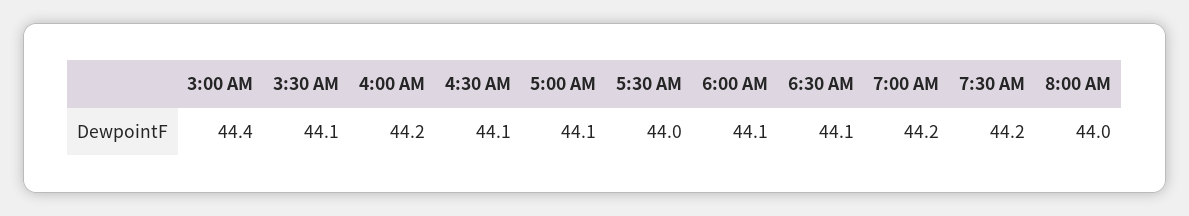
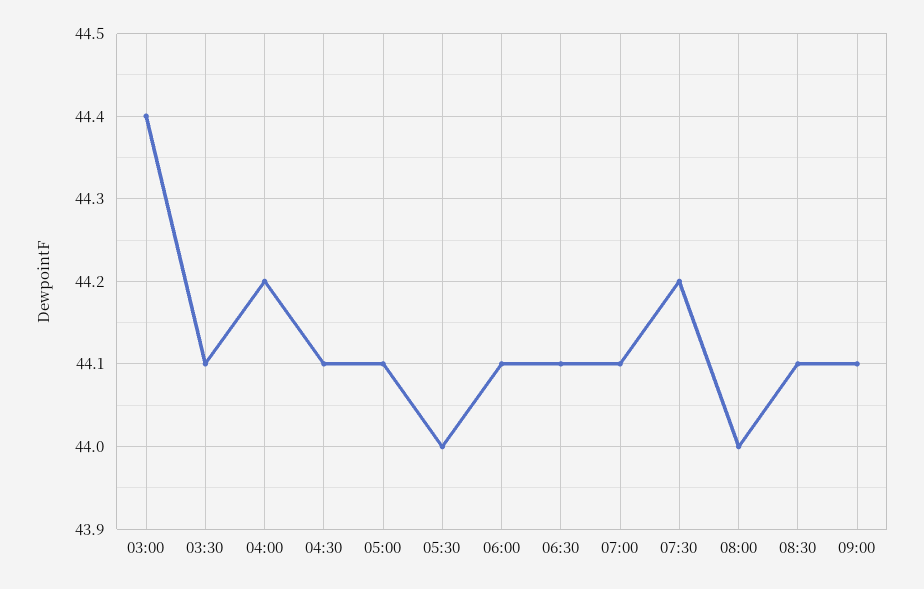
7:00 AM: 44.2 -> 44.1
08:30: none -> 44.1
09:00: none -> 44.1

